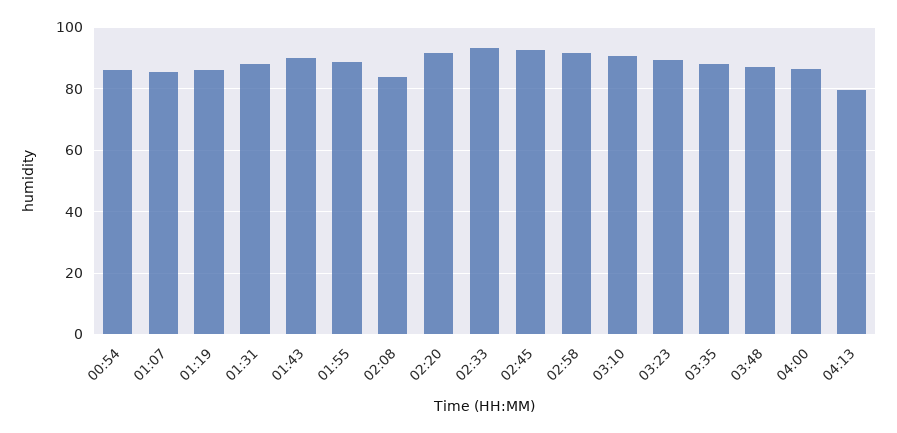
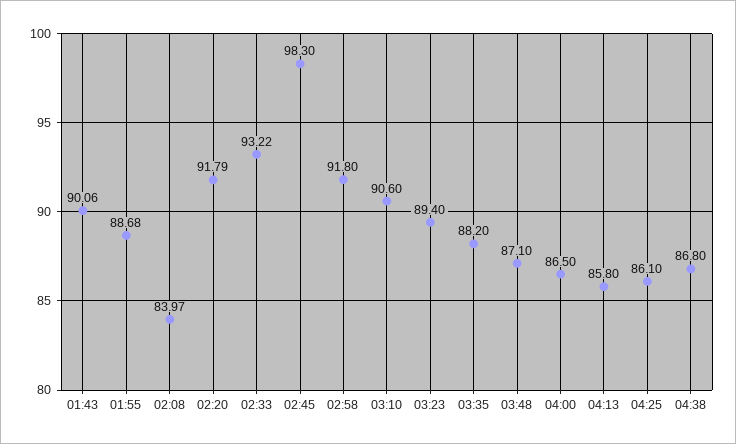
00:54: 86 -> none
01:07: 86 -> none
01:19: 86 -> none
01:31: 88 -> none
02:45: 92 -> 98.3
04:13: 80 -> 85.8
04:25: none -> 86.1
04:38: none -> 86.8

